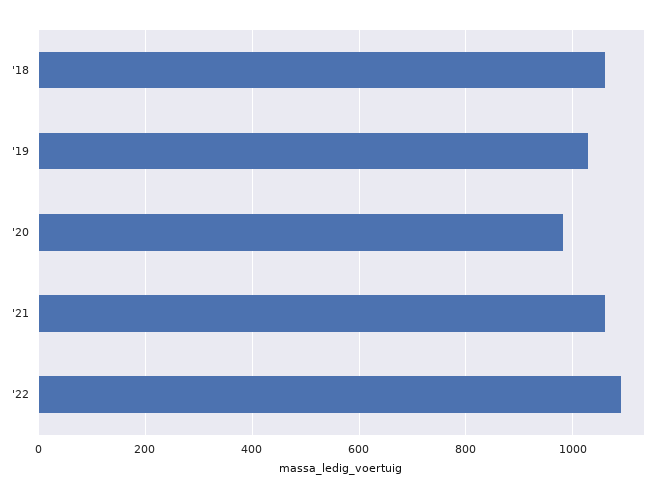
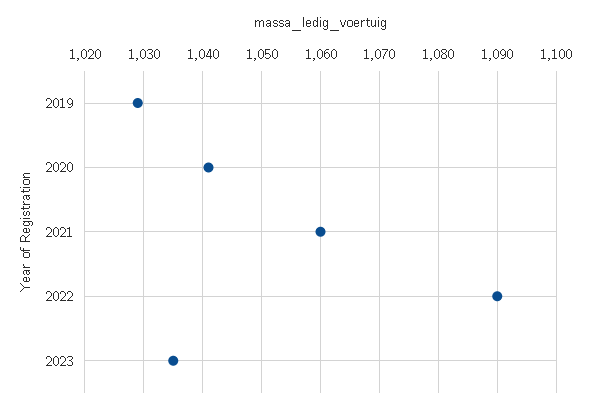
'18: 1060 -> none
'20: 980 -> 1040
2023: none -> 1035

